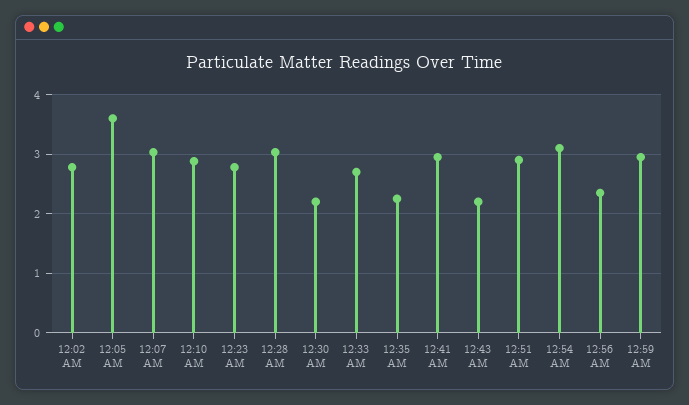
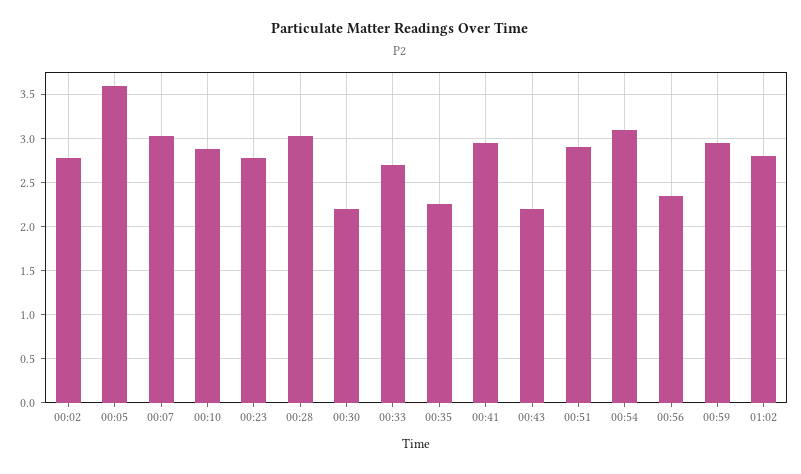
01:02: none -> 2.8

